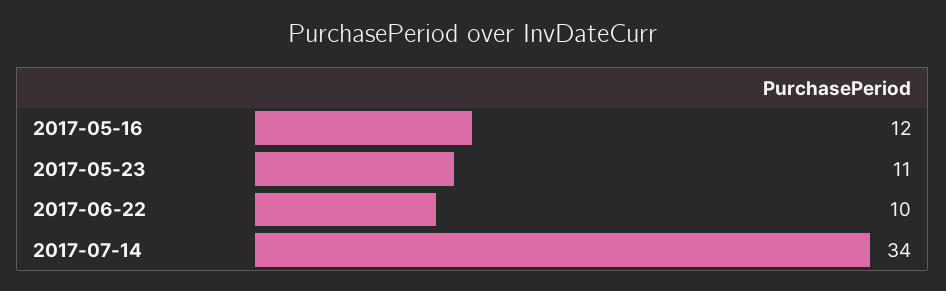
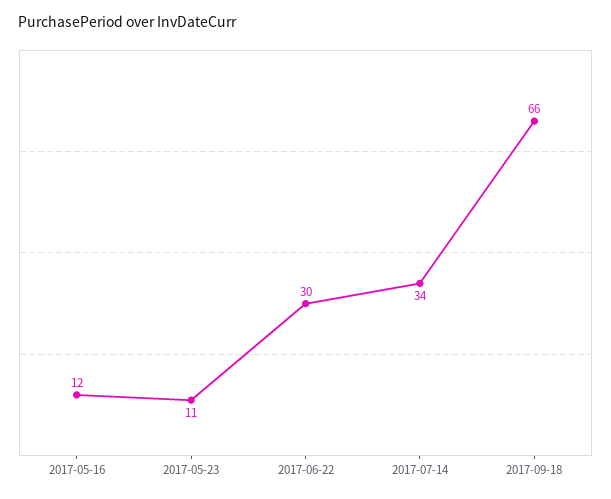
2017-06-22: 10 -> 30
2017-09-18: none -> 66

